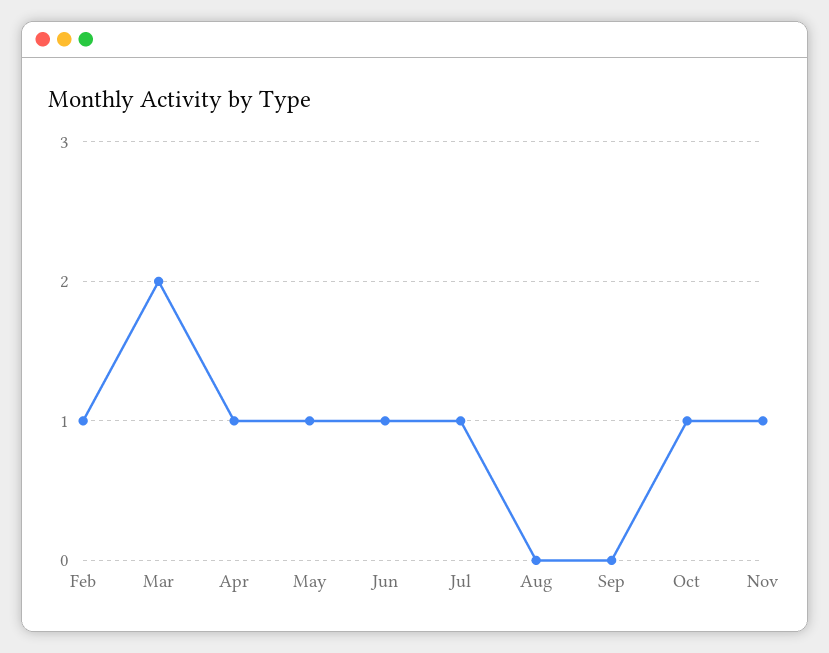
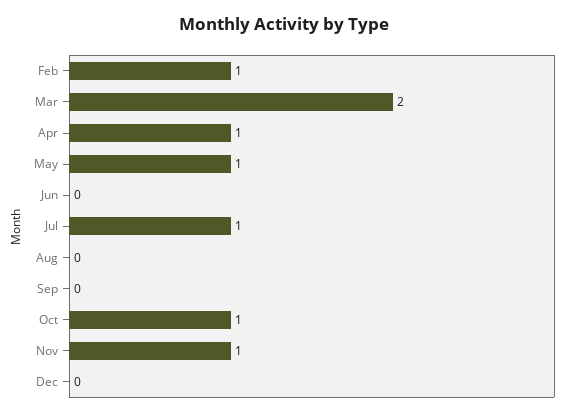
Jun: 1 -> 0
Dec: none -> 0

